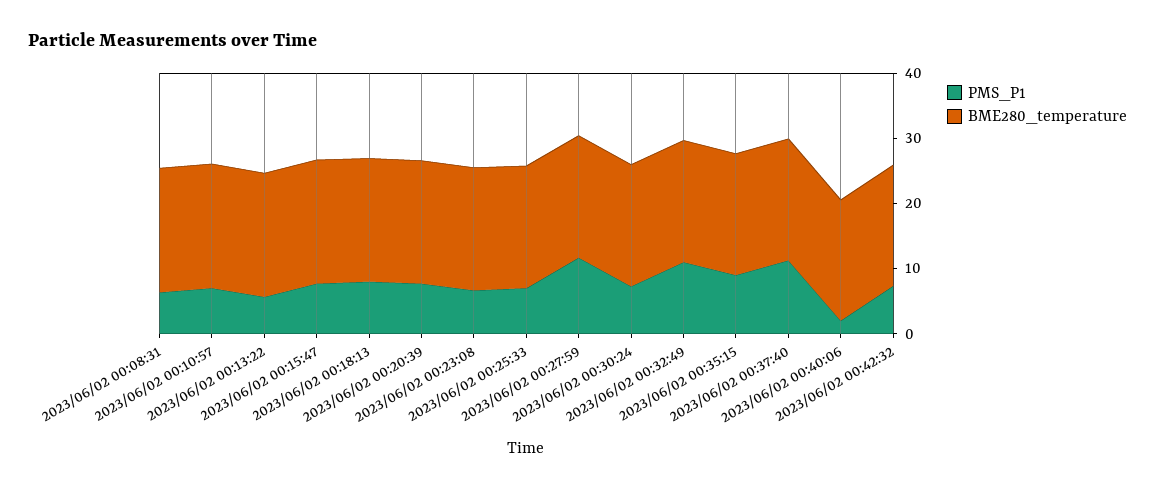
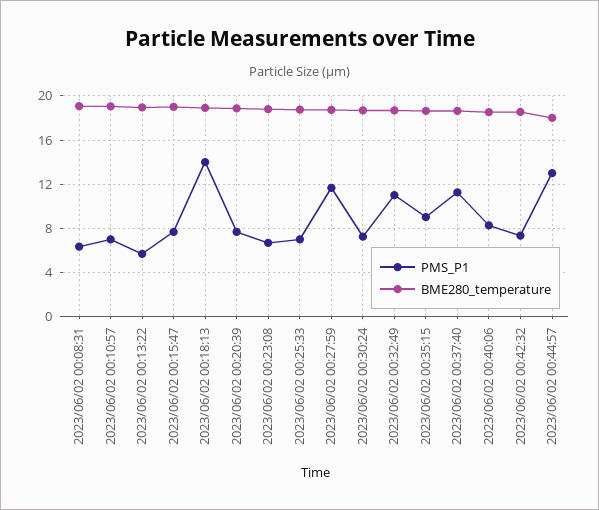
PMS_P1, 2023/06/02 00:18:13: 8 -> 14
PMS_P1, 2023/06/02 00:40:06: 2 -> 8
PMS_P1, 2023/06/02 00:44:57: none -> 13
BME280_temperature, 2023/06/02 00:44:57: none -> 18

